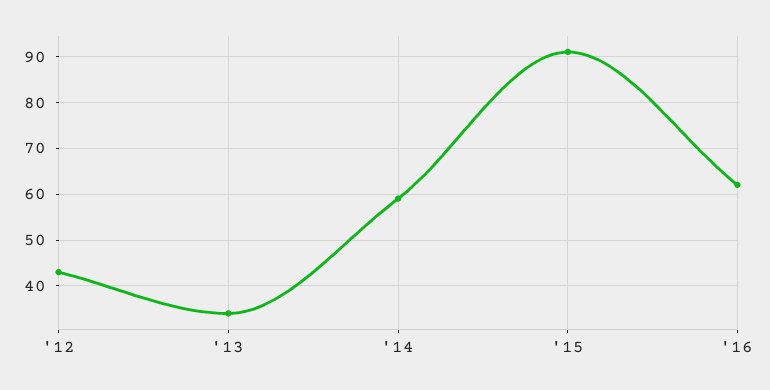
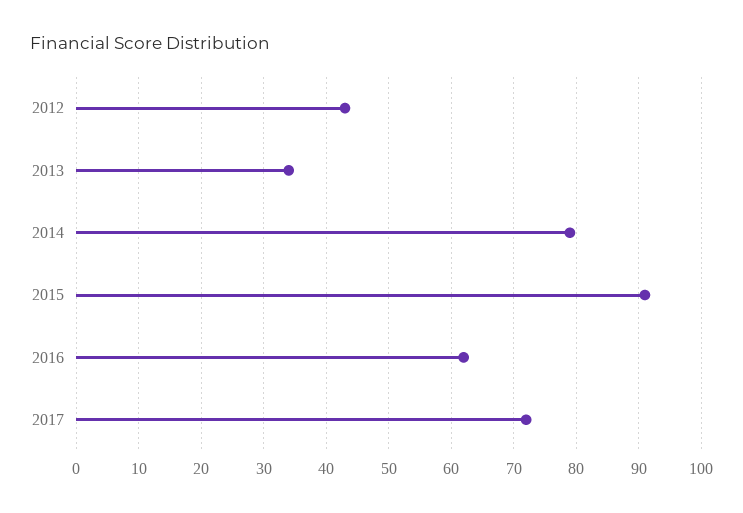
'14: 60 -> 79
2017: none -> 72

